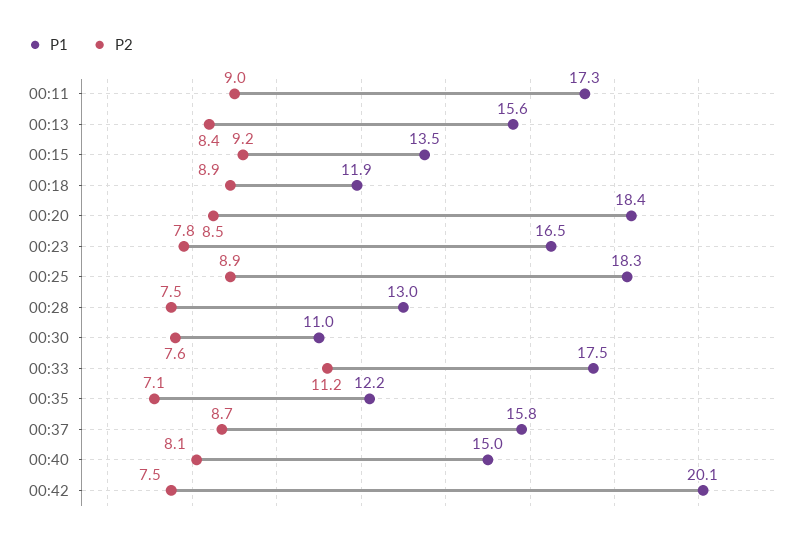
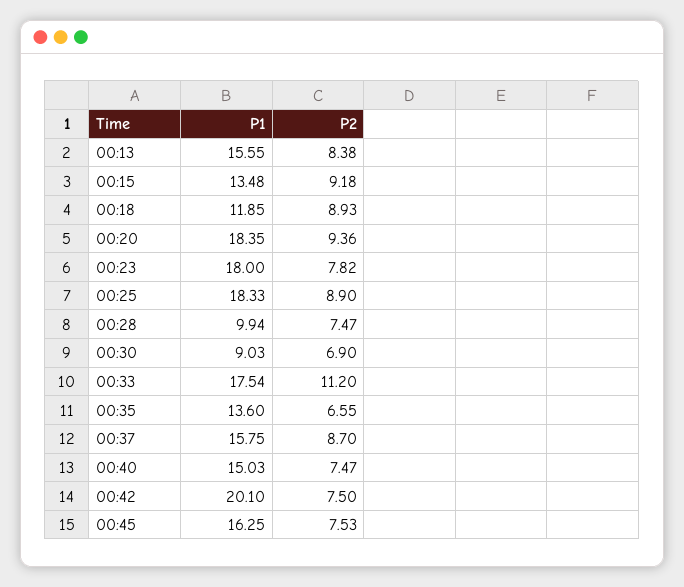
P1, 00:11: 17.3 -> none
P2, 00:11: 9 -> none
P2, 00:20: 8.5 -> 9.36
P1, 00:23: 16.5 -> 18
P1, 00:28: 13 -> 9.94
P1, 00:30: 11 -> 9.03
P2, 00:30: 7.6 -> 6.9
P1, 00:35: 12.2 -> 13.6
P2, 00:35: 7.1 -> 6.55
P2, 00:40: 8.1 -> 7.47
P1, 00:45: none -> 16.25
P2, 00:45: none -> 7.53

